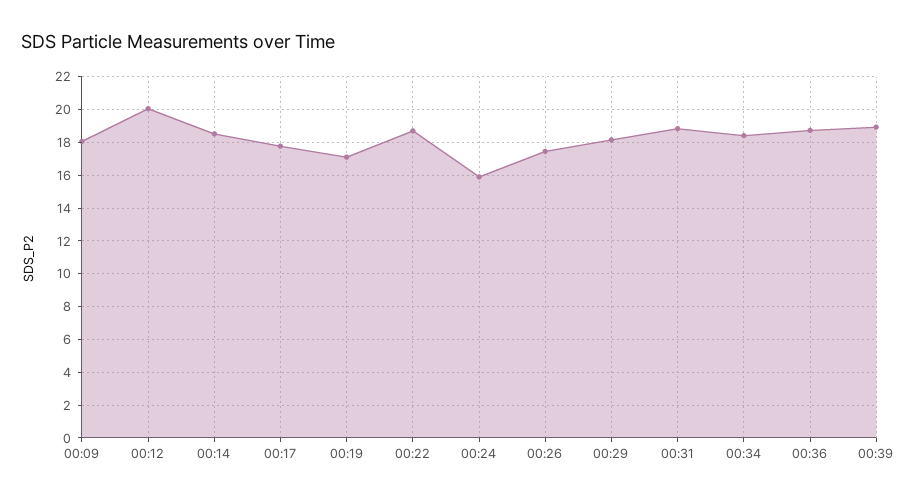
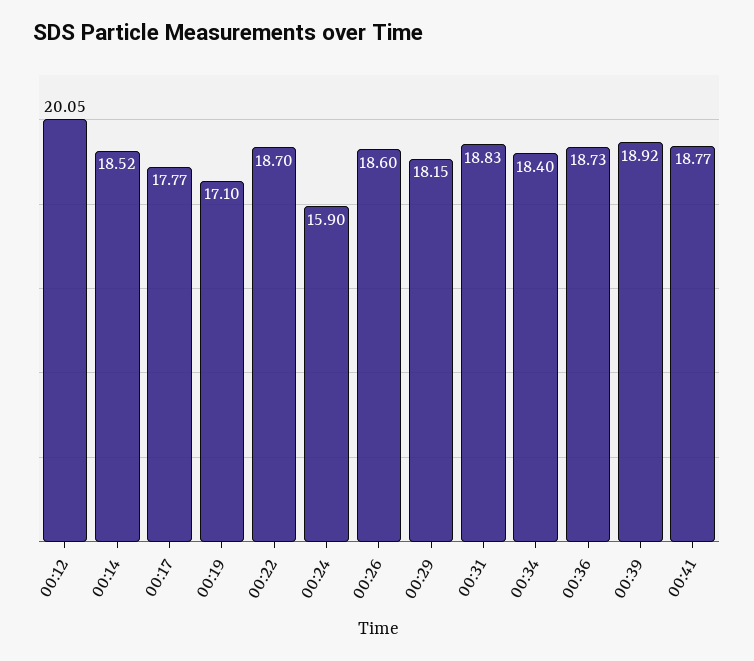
00:09: 18 -> none
00:26: 17.5 -> 18.6
00:41: none -> 18.77

